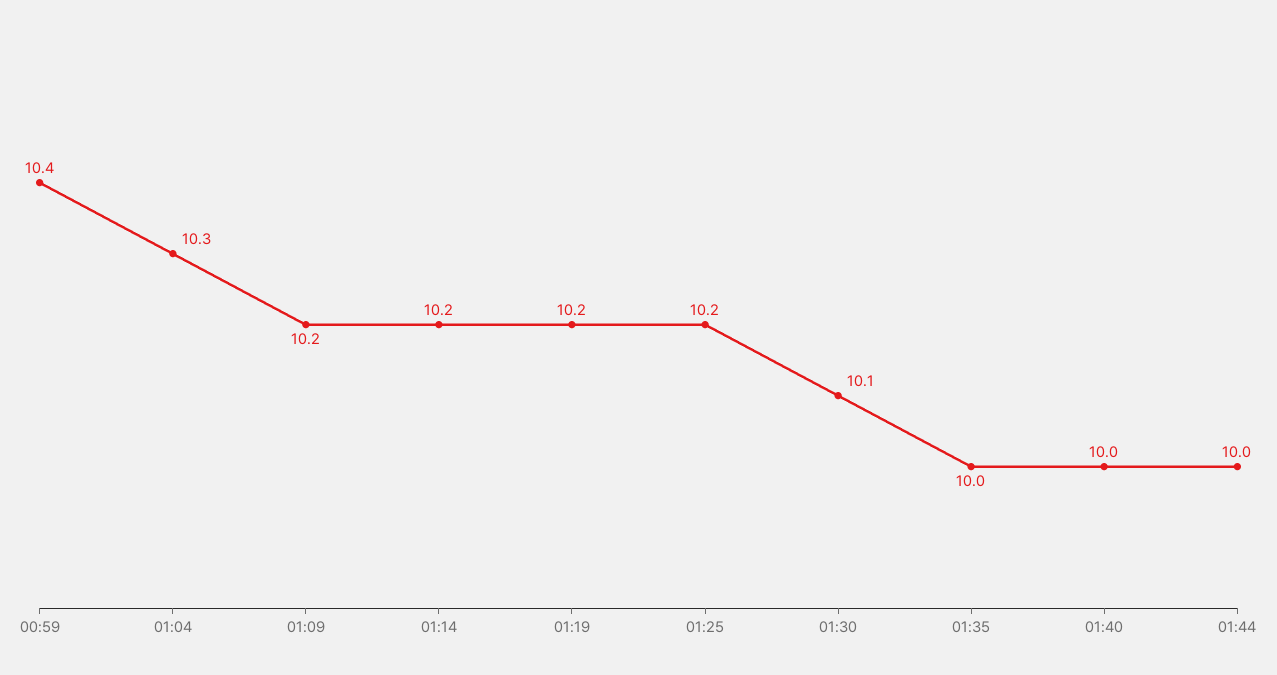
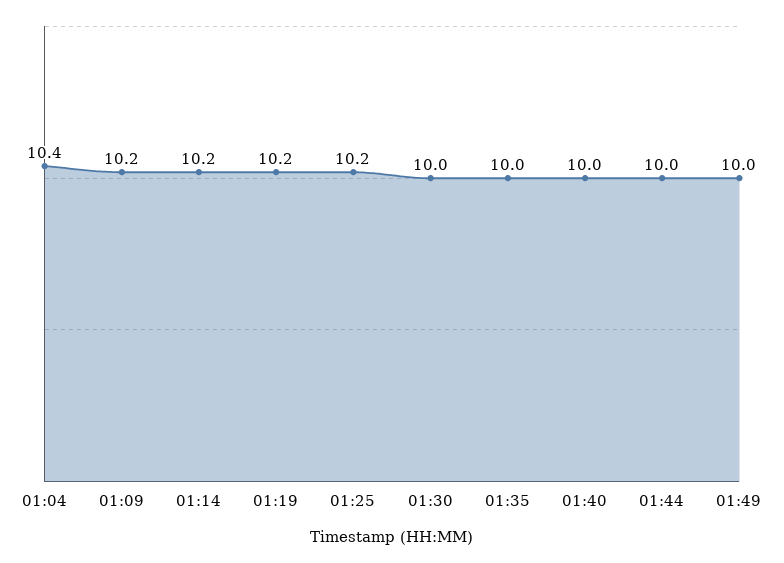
00:59: 10.4 -> none
01:04: 10.3 -> 10.4
01:30: 10.1 -> 10
01:49: none -> 10

